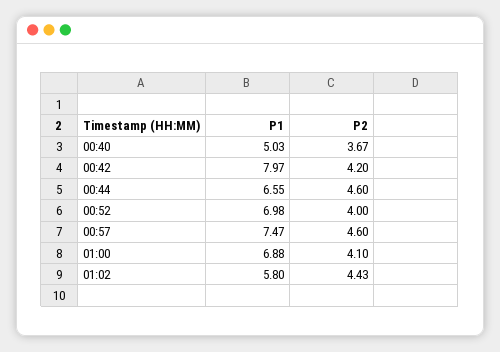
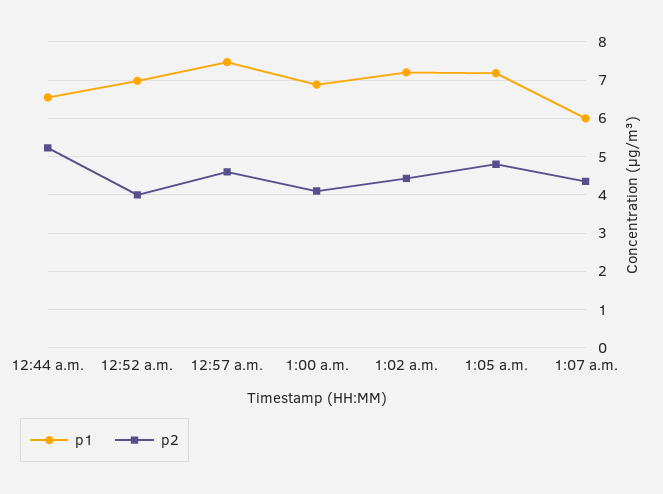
P1, 00:40: 5.03 -> none
P2, 00:40: 3.67 -> none
P1, 00:42: 7.97 -> none
P2, 00:42: 4.2 -> none
P2, 00:44: 4.6 -> 5.2
P1, 01:02: 5.8 -> 7.2
P1, 1:05 a.m.: none -> 7.2
P2, 1:05 a.m.: none -> 4.8
P1, 1:07 a.m.: none -> 6
P2, 1:07 a.m.: none -> 4.4

